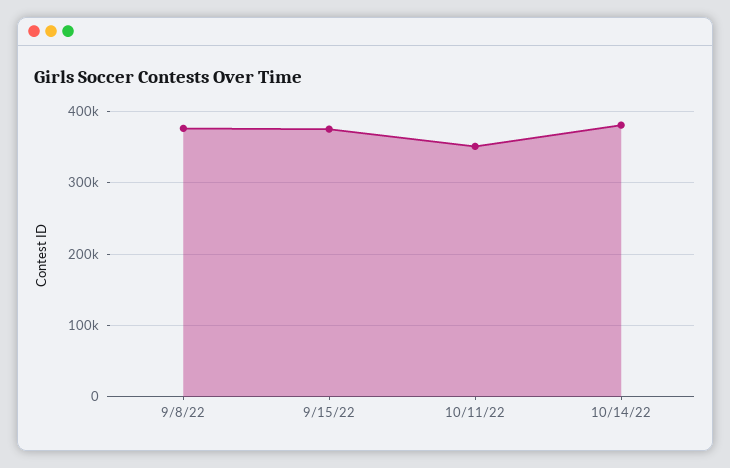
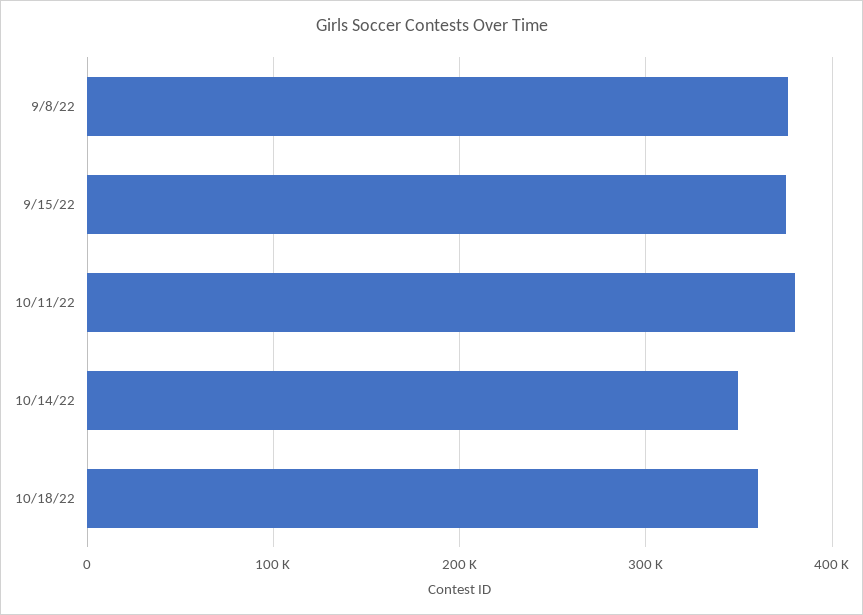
10/11/22: 350000 -> 380000
10/14/22: 380000 -> 350000
10/18/22: none -> 360000

